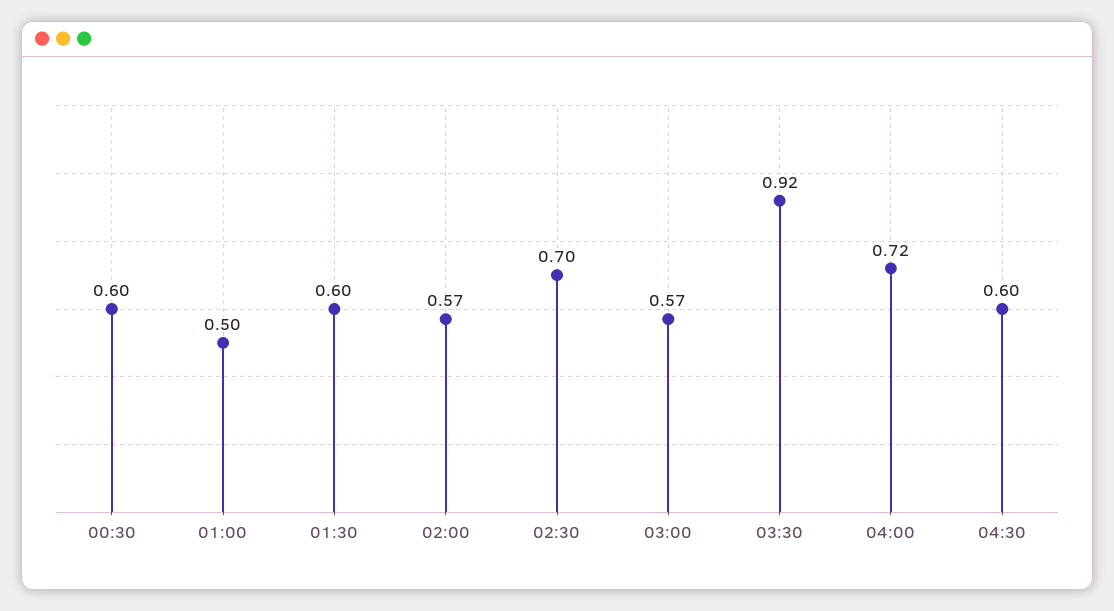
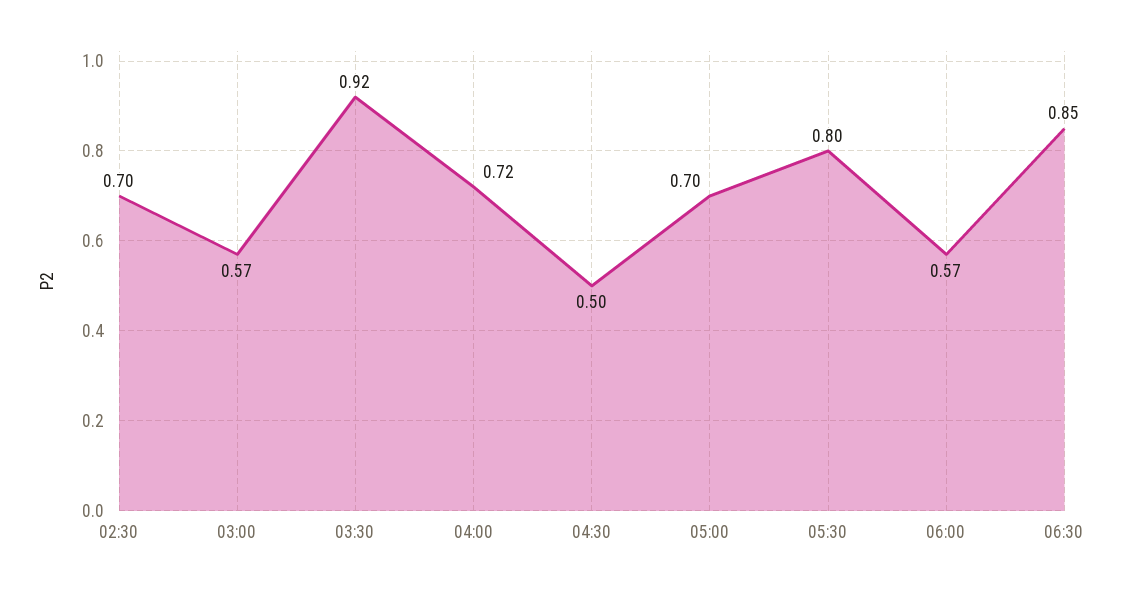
00:30: 0.6 -> none
01:00: 0.5 -> none
01:30: 0.6 -> none
02:00: 0.57 -> none
04:30: 0.6 -> 0.5
05:00: none -> 0.7
05:30: none -> 0.8
06:00: none -> 0.57
06:30: none -> 0.85

